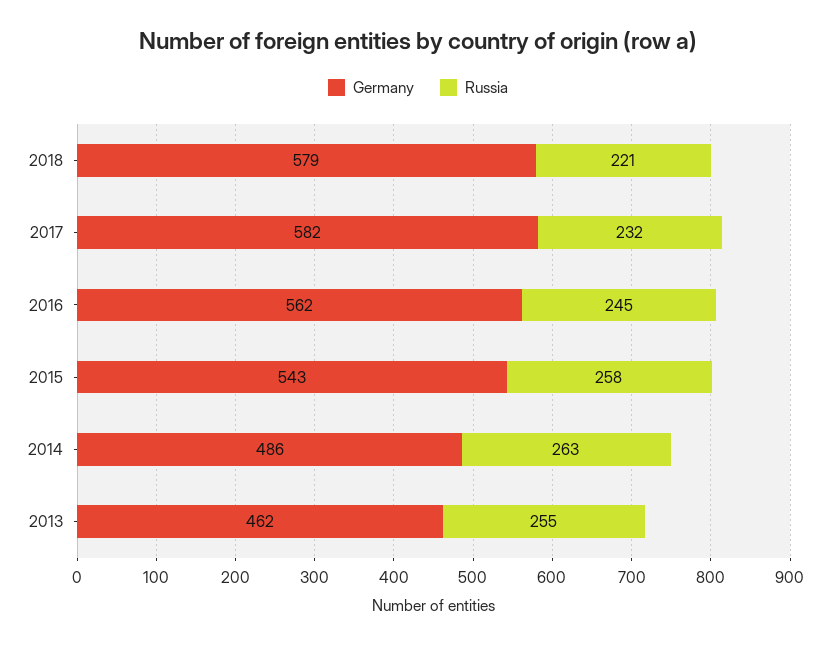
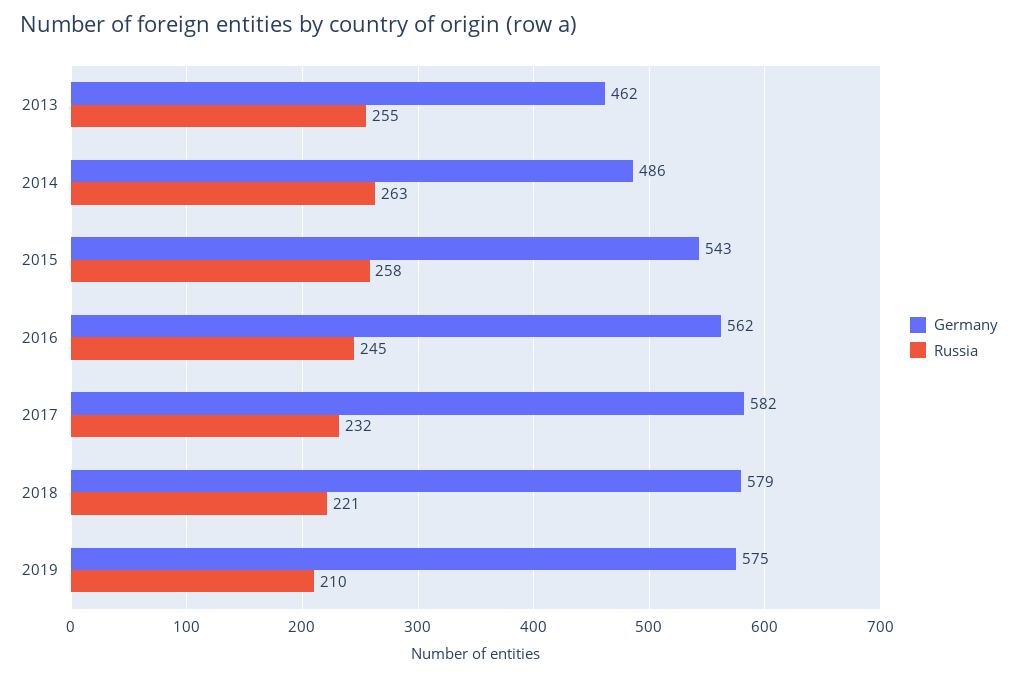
Germany, 2019: none -> 575
Russia, 2019: none -> 210

